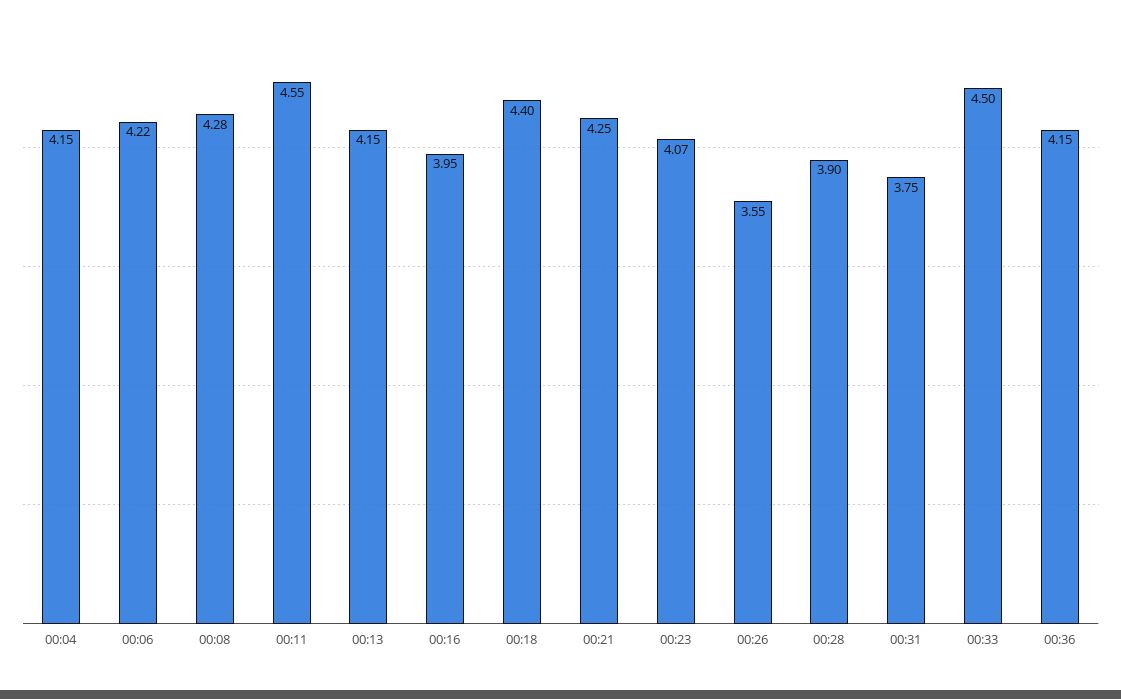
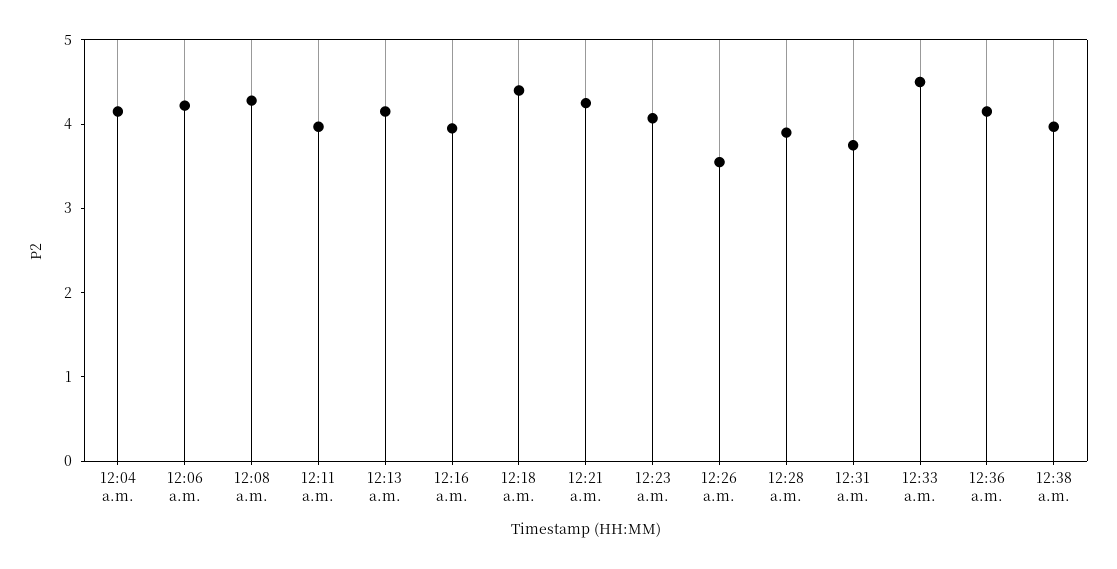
00:11: 4.55 -> 4
12:38 a.m.: none -> 4

